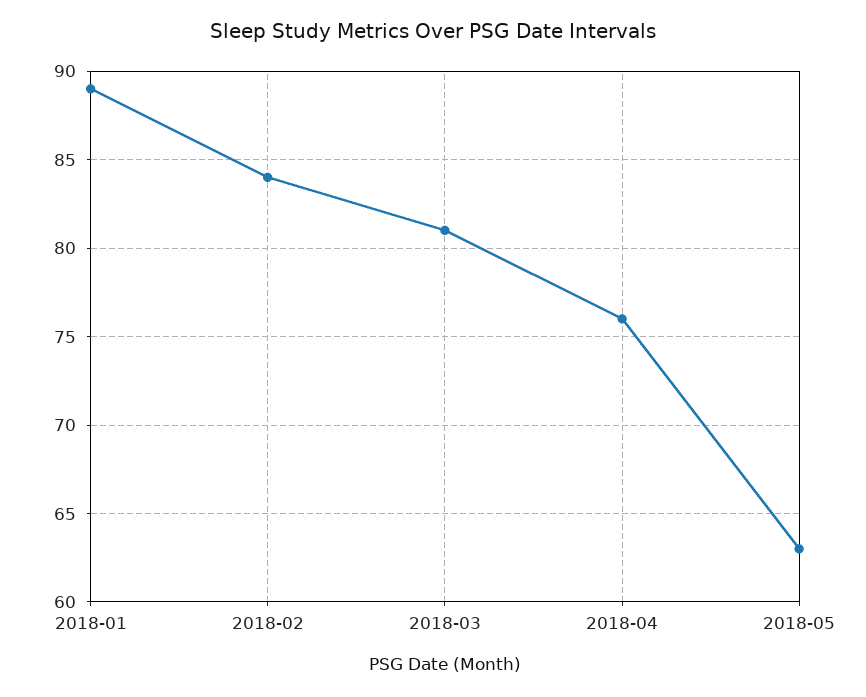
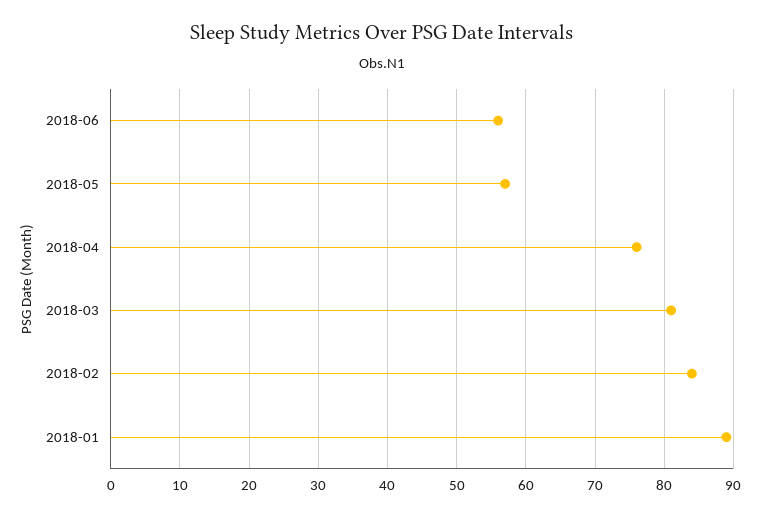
2018-05: 63 -> 57
2018-06: none -> 56

